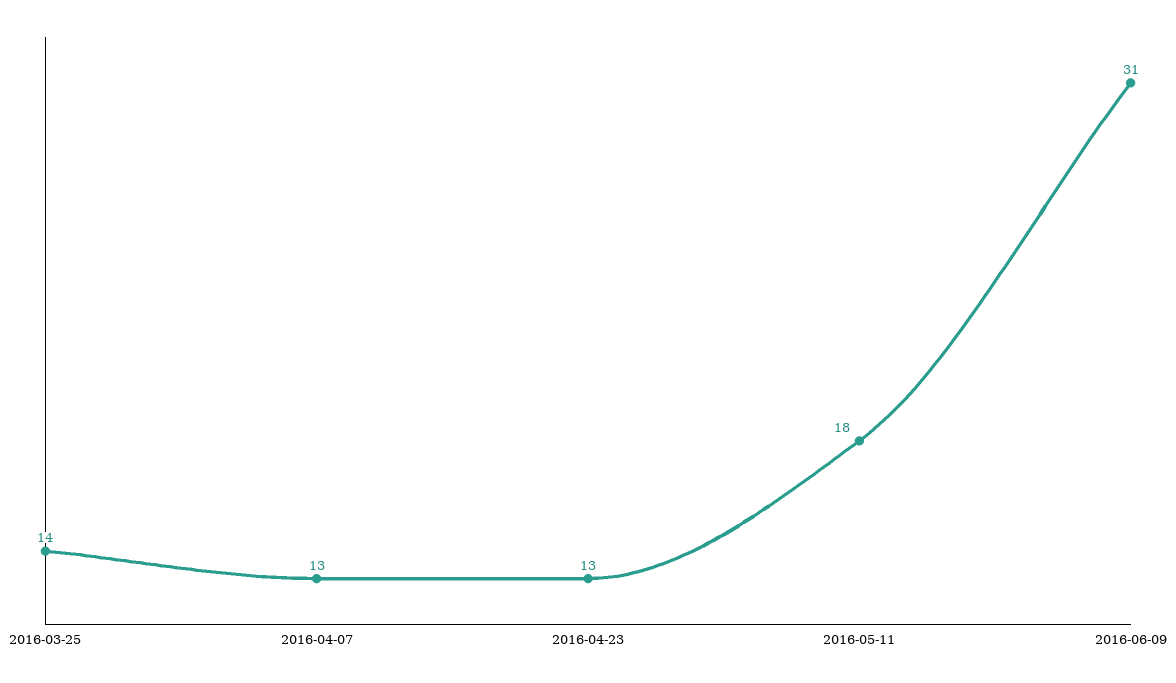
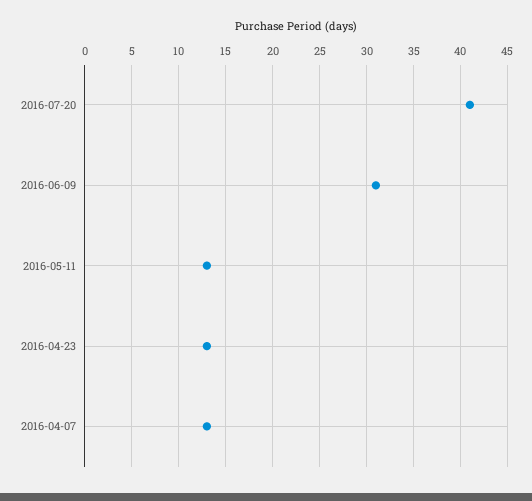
2016-03-25: 14 -> none
2016-05-11: 18 -> 13
2016-07-20: none -> 41

